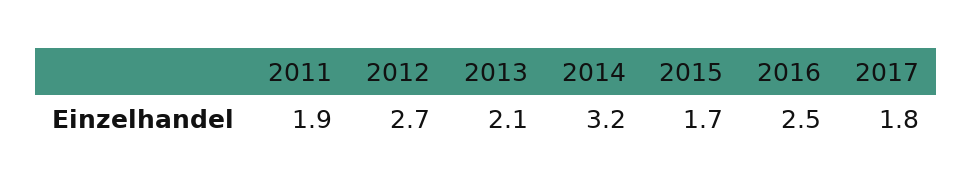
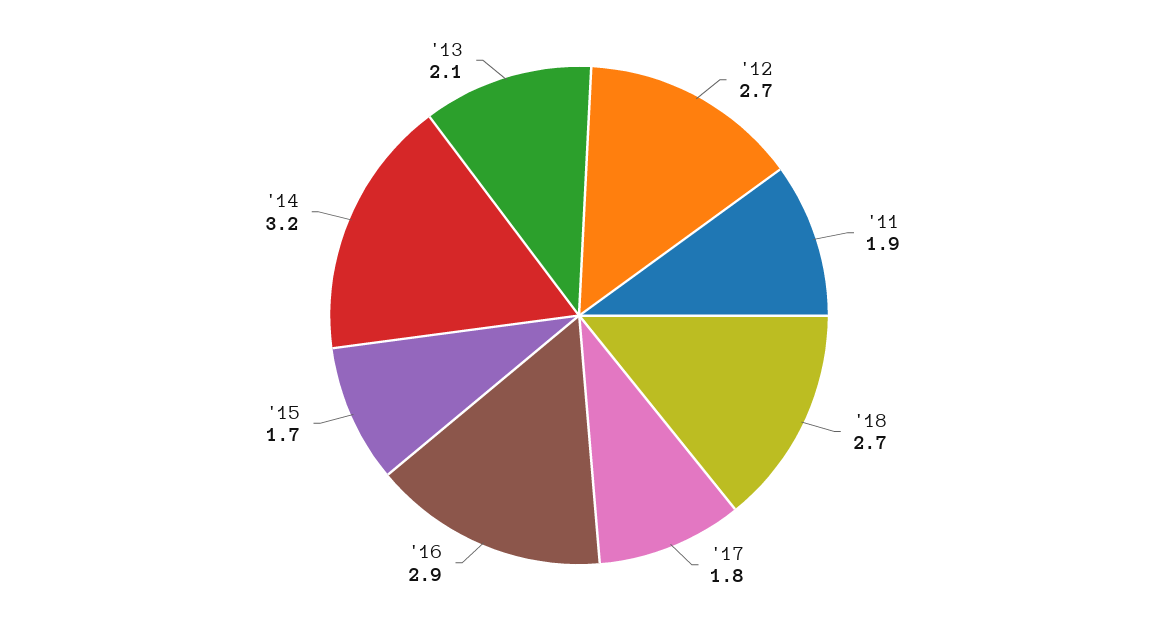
2016: 2.5 -> 2.9
'18: none -> 2.7

